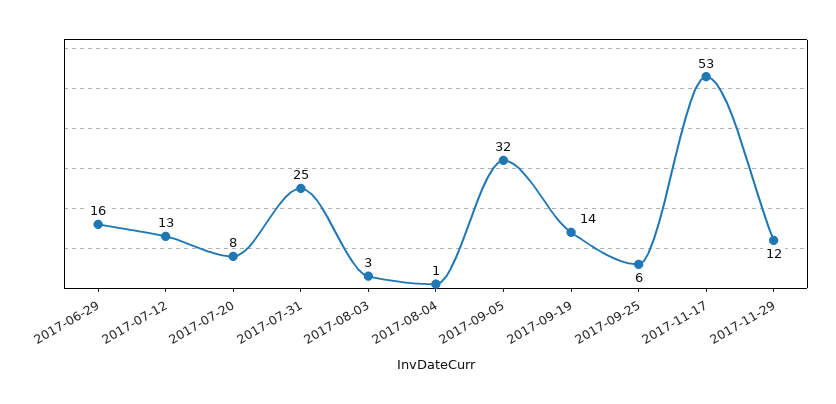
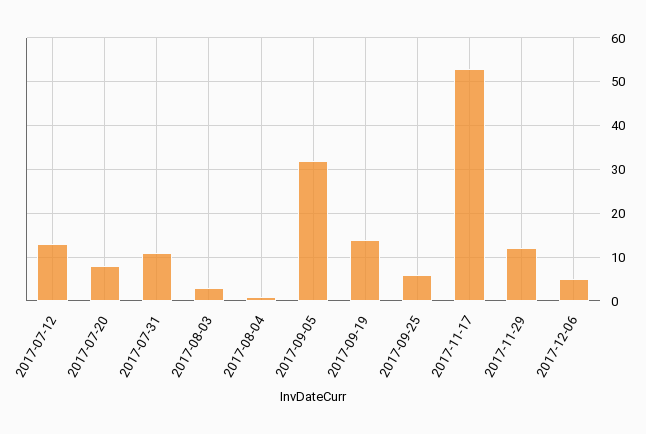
2017-06-29: 16 -> none
2017-07-31: 25 -> 10
2017-12-06: none -> 5

